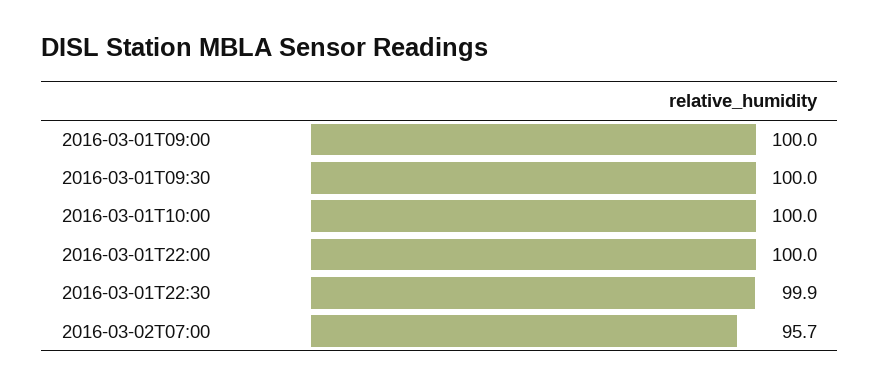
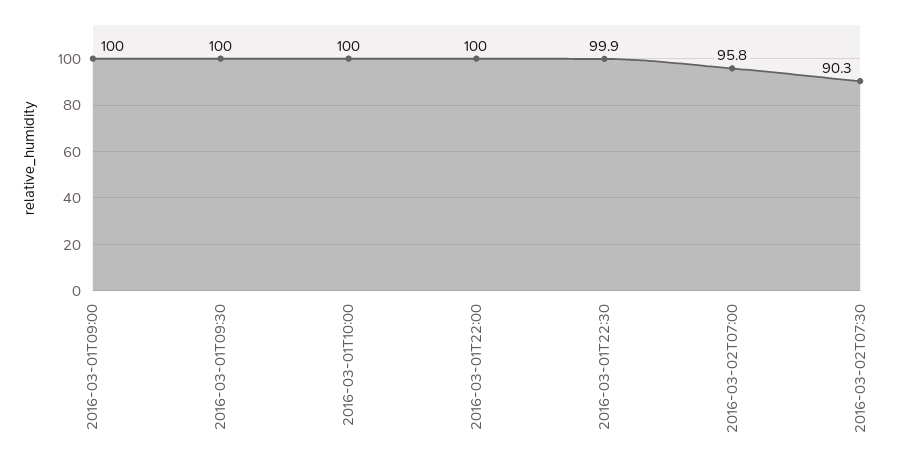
2016-03-02T07:00: 95.7 -> 95.8
2016-03-02T07:30: none -> 90.3

